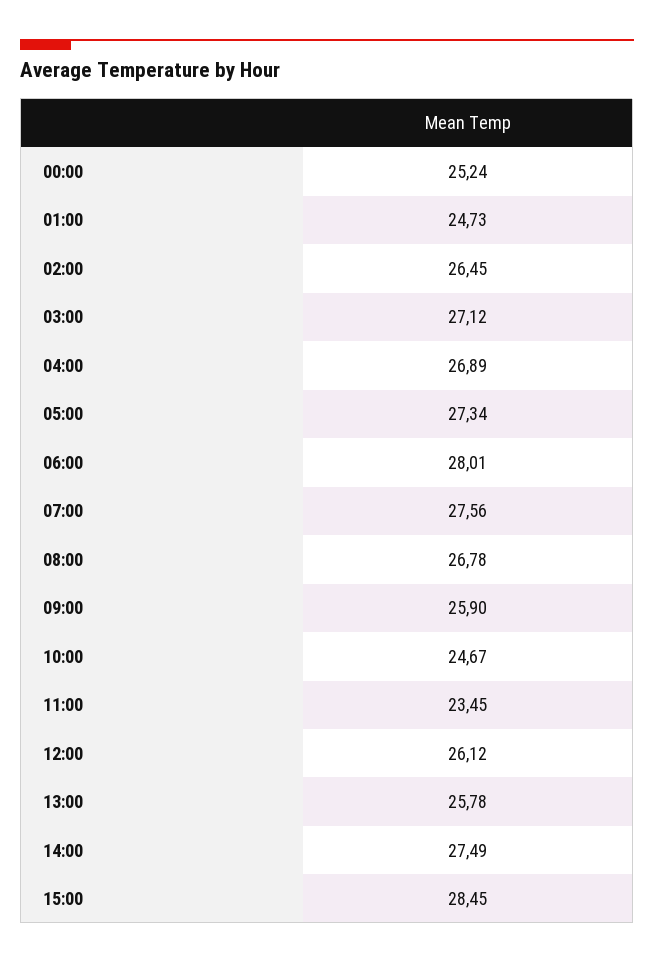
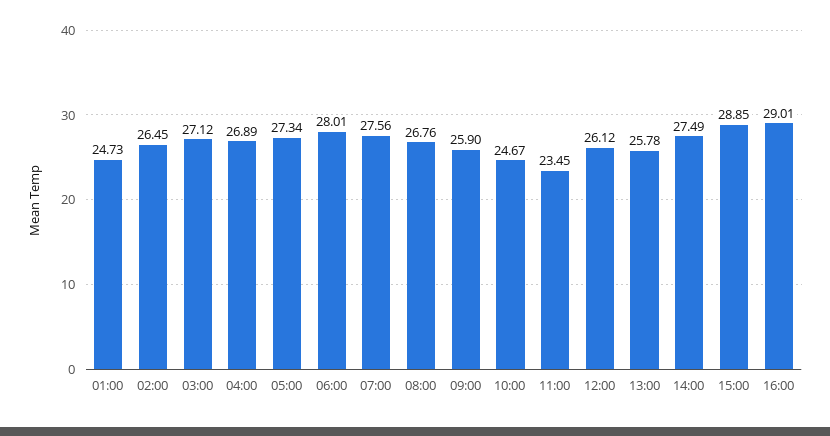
00:00: 25.24 -> none
08:00: 26.78 -> 26.76
15:00: 28.45 -> 28.85
16:00: none -> 29.01

